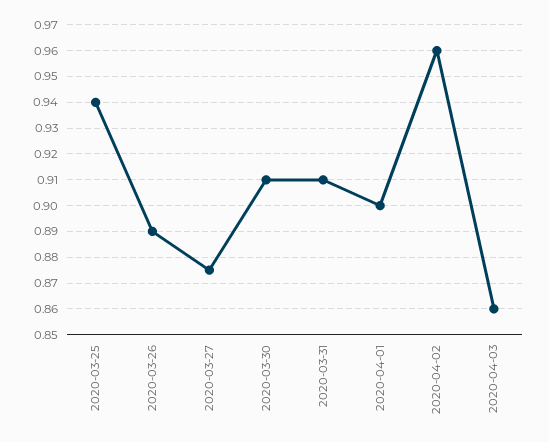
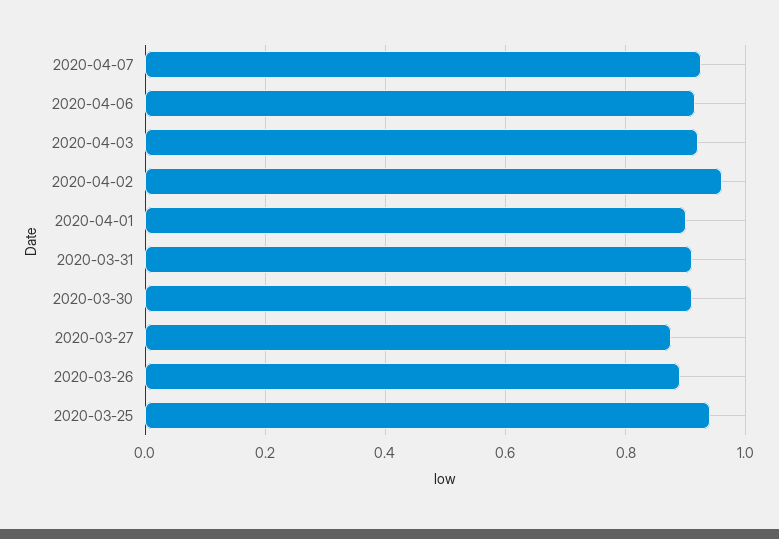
2020-04-03: 0.86 -> 0.92
2020-04-07: none -> 0.92
2020-04-06: none -> 0.92

